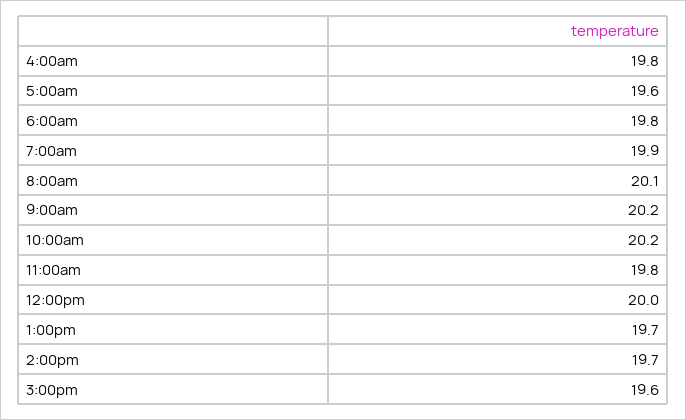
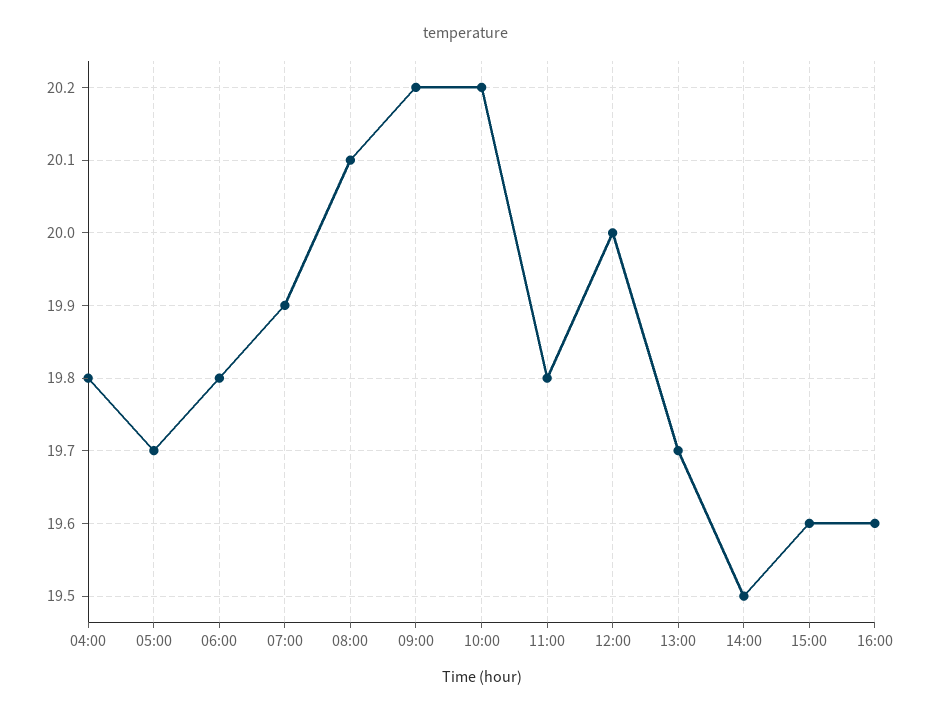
5:00am: 19.6 -> 19.7
2:00pm: 19.7 -> 19.5
16:00: none -> 19.6

